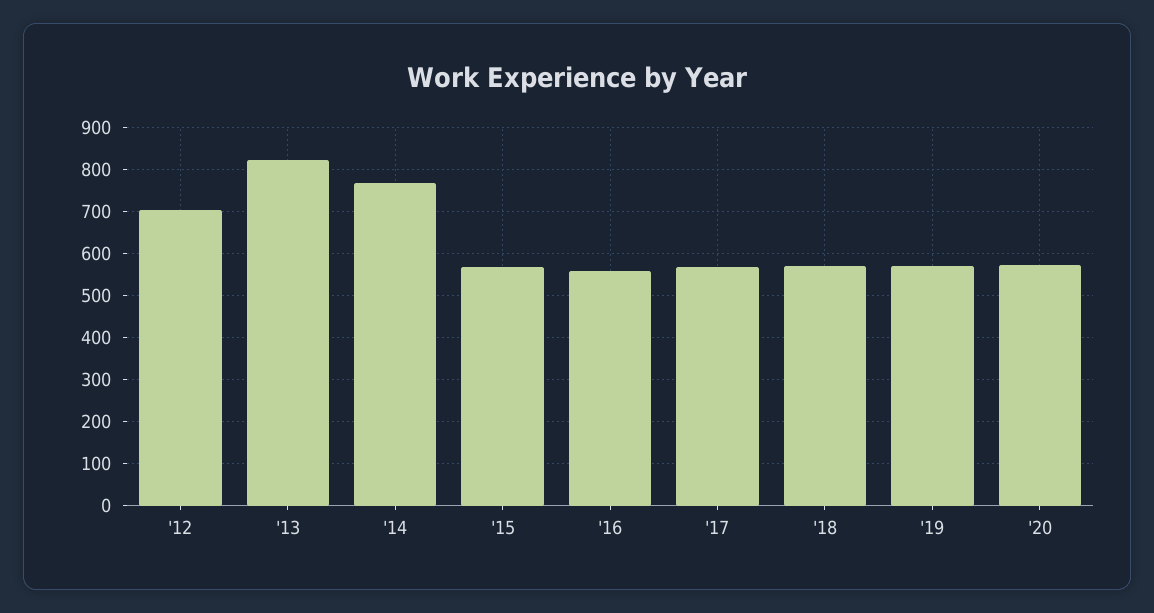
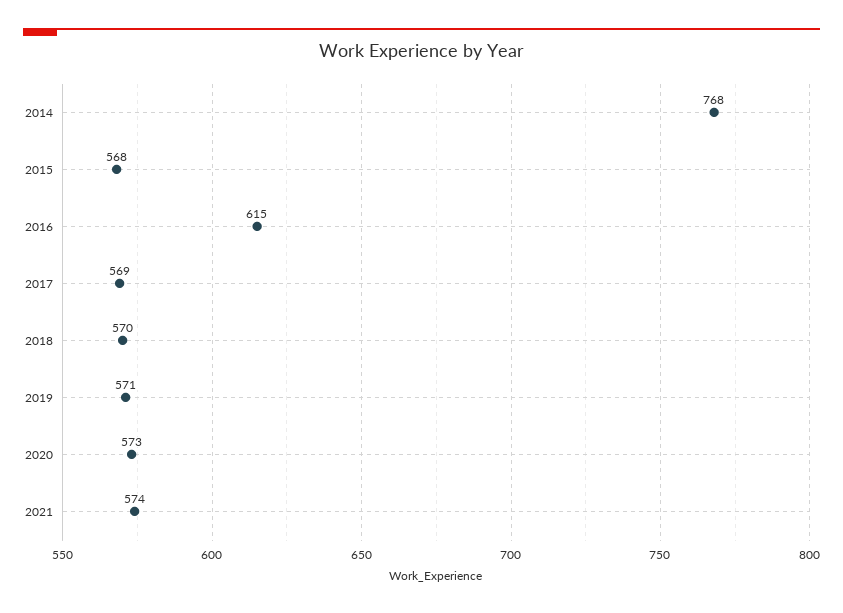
'12: 700 -> none
'13: 820 -> none
'16: 560 -> 615
2021: none -> 574

